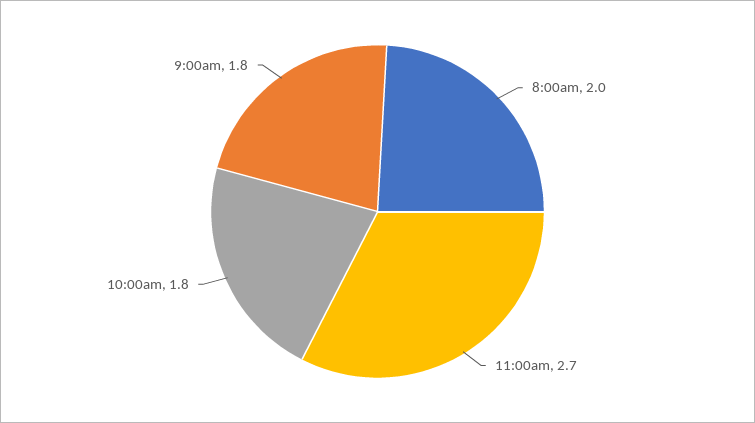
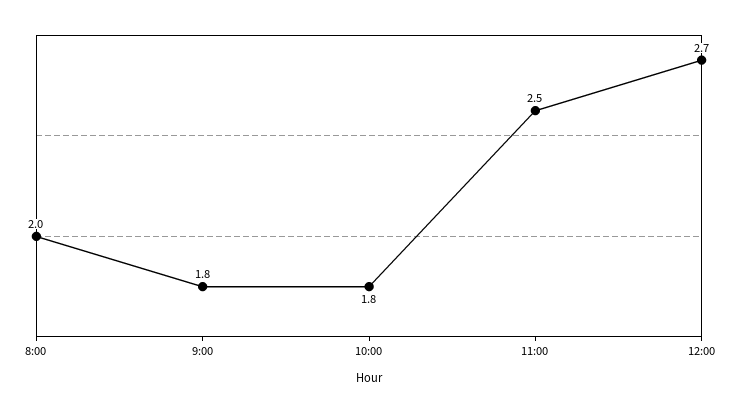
11:00am: 2.7 -> 2.5
12:00: none -> 2.7

